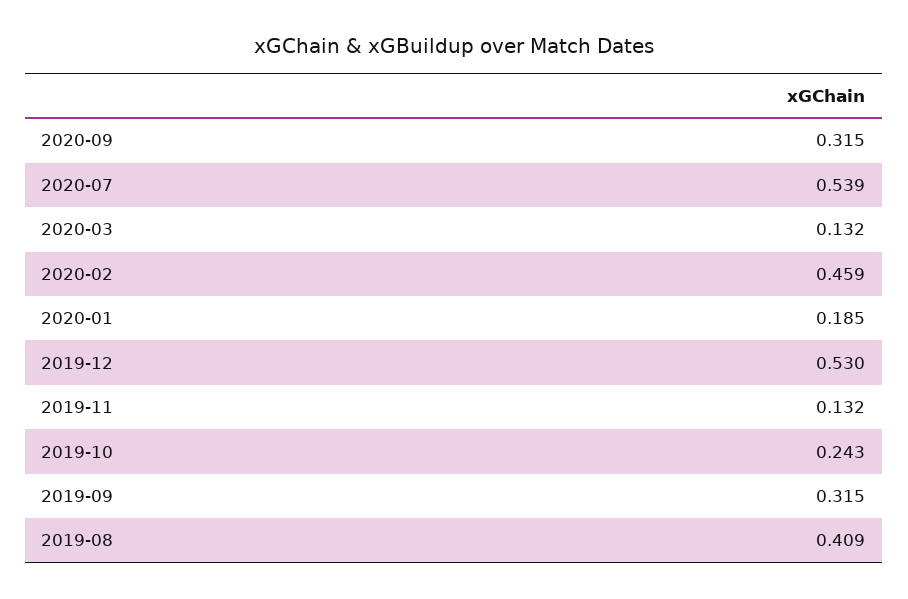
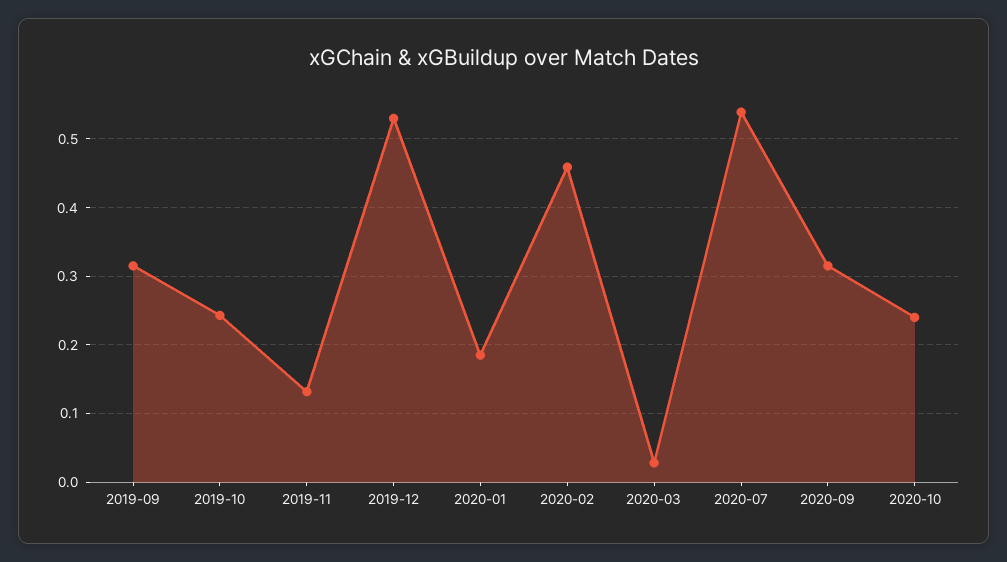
2020-03: 0.132 -> 0.03
2019-08: 0.409 -> none
2020-10: none -> 0.24

